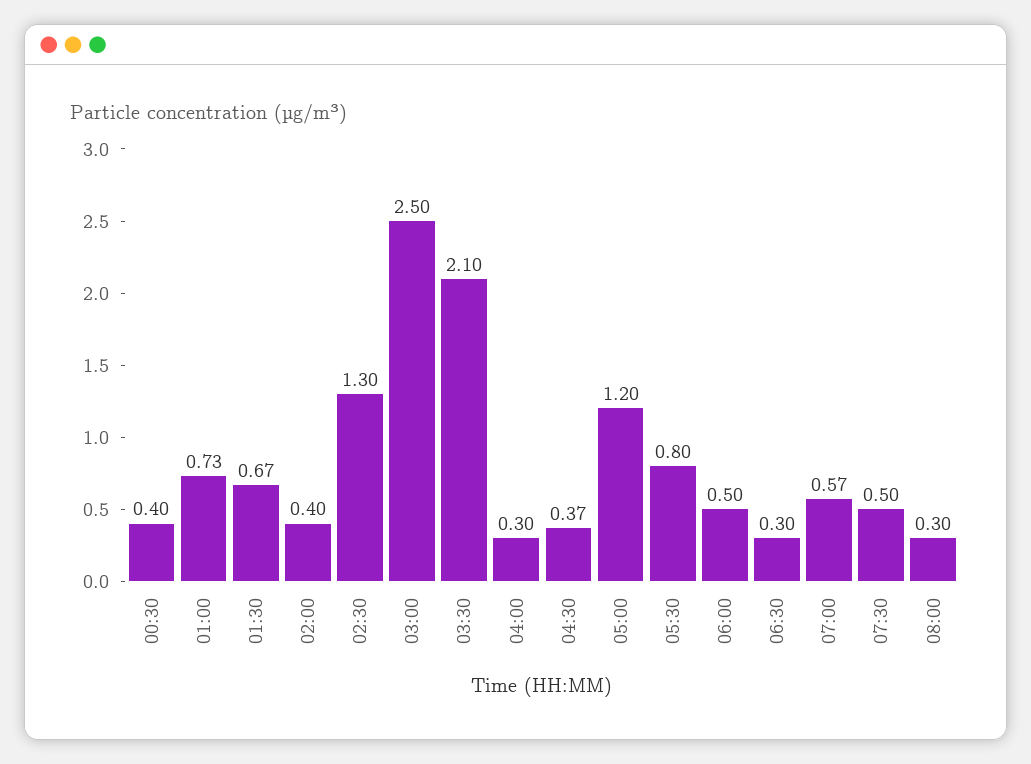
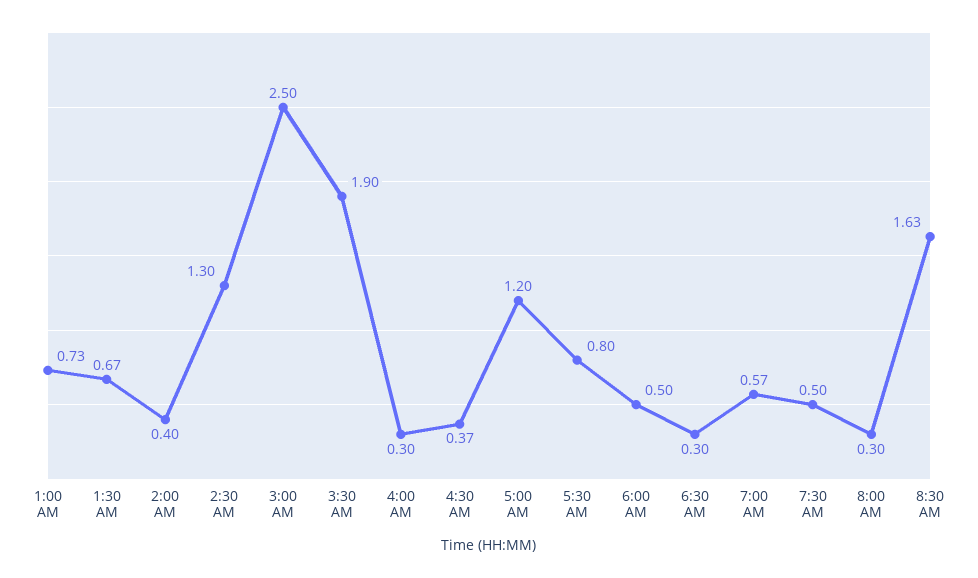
00:30: 0.4 -> none
03:30: 2.1 -> 1.9
8:30 AM: none -> 1.63

